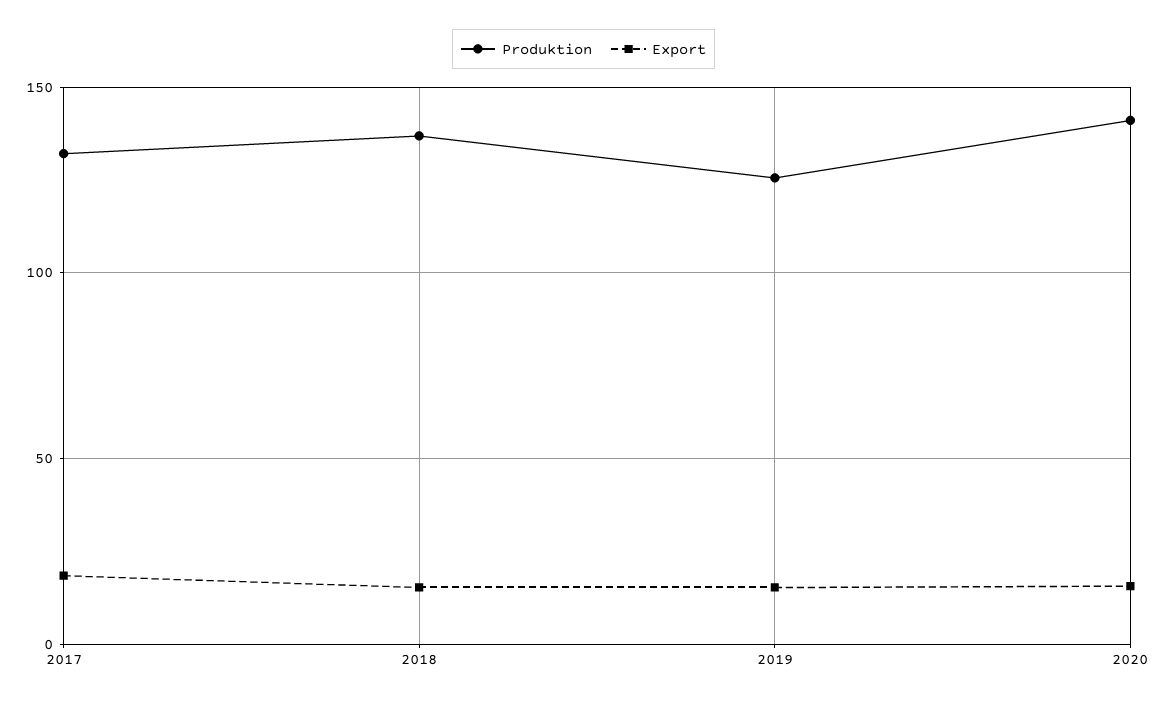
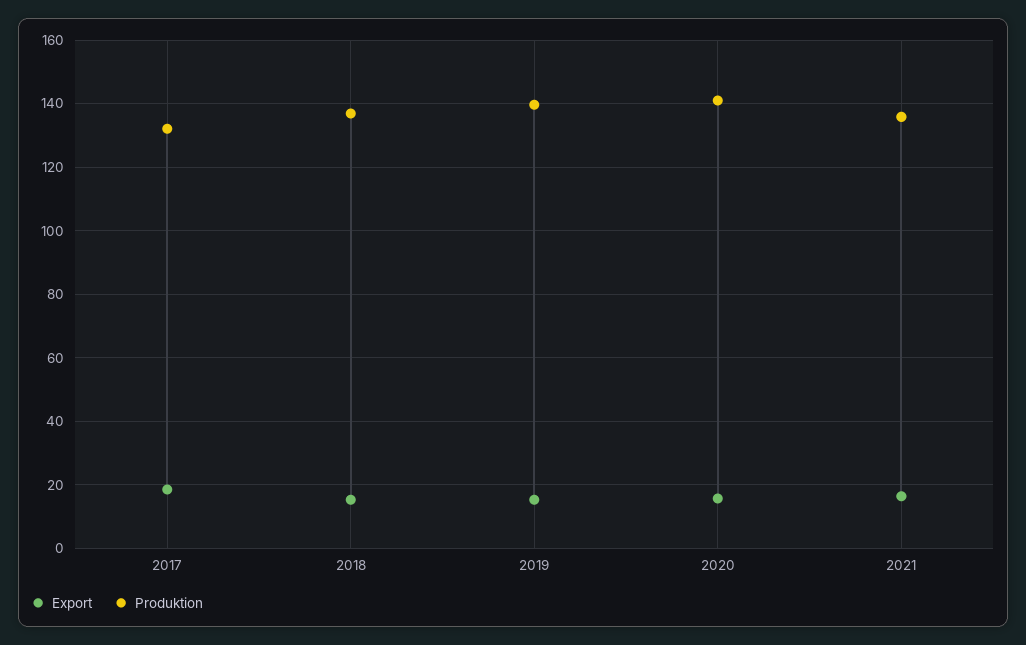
Produktion, 2019: 125 -> 140
Export, 2021: none -> 16
Produktion, 2021: none -> 136

